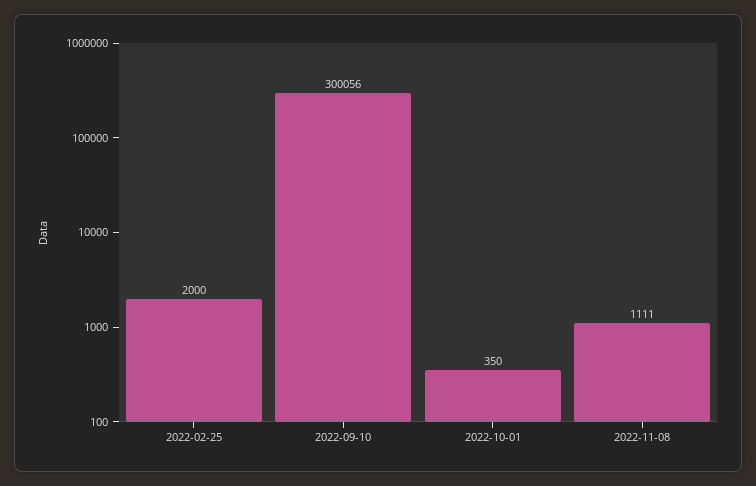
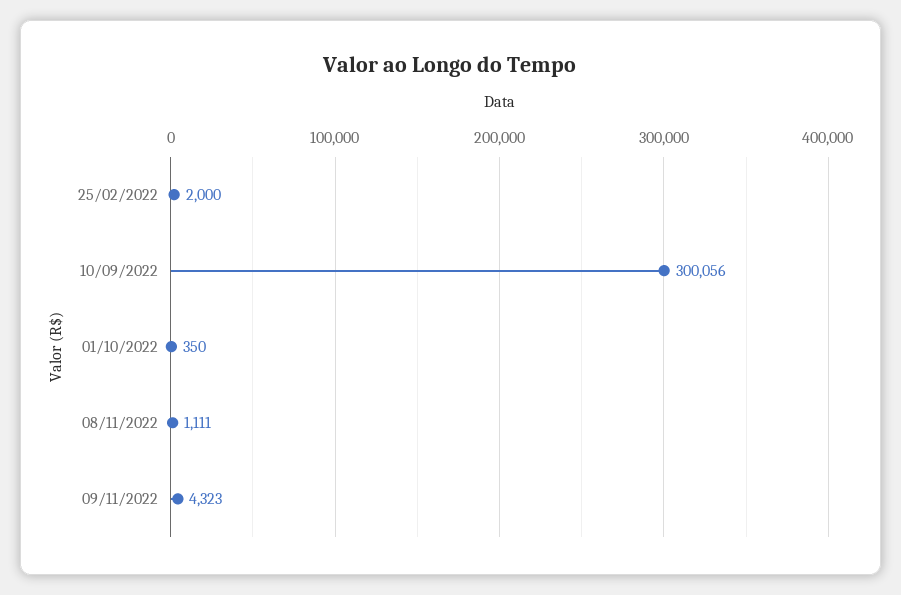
09/11/2022: none -> 4323

